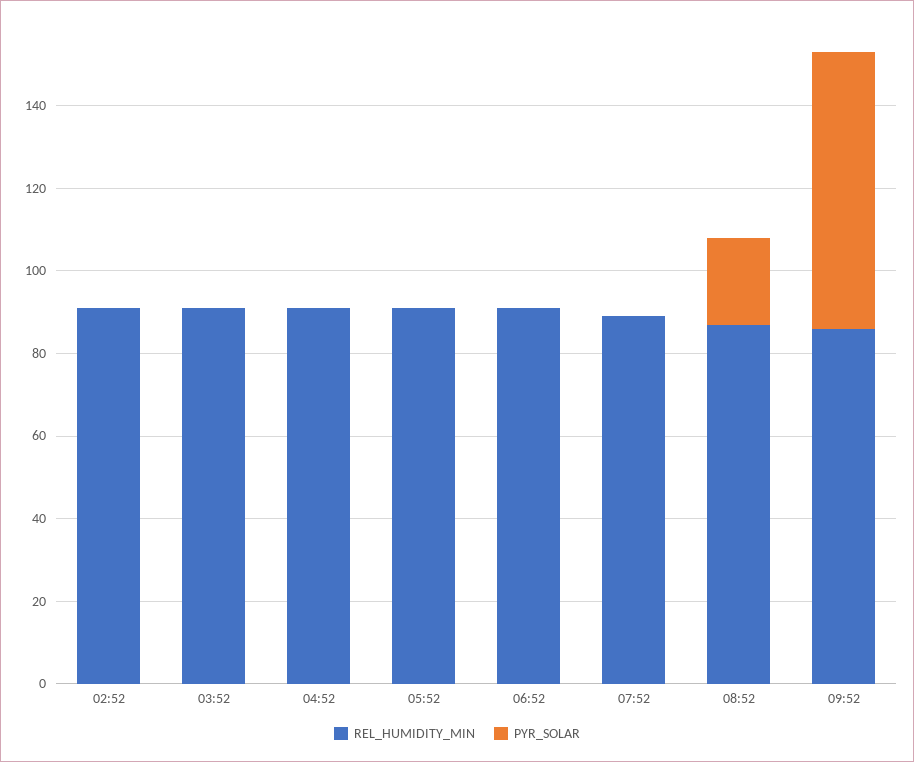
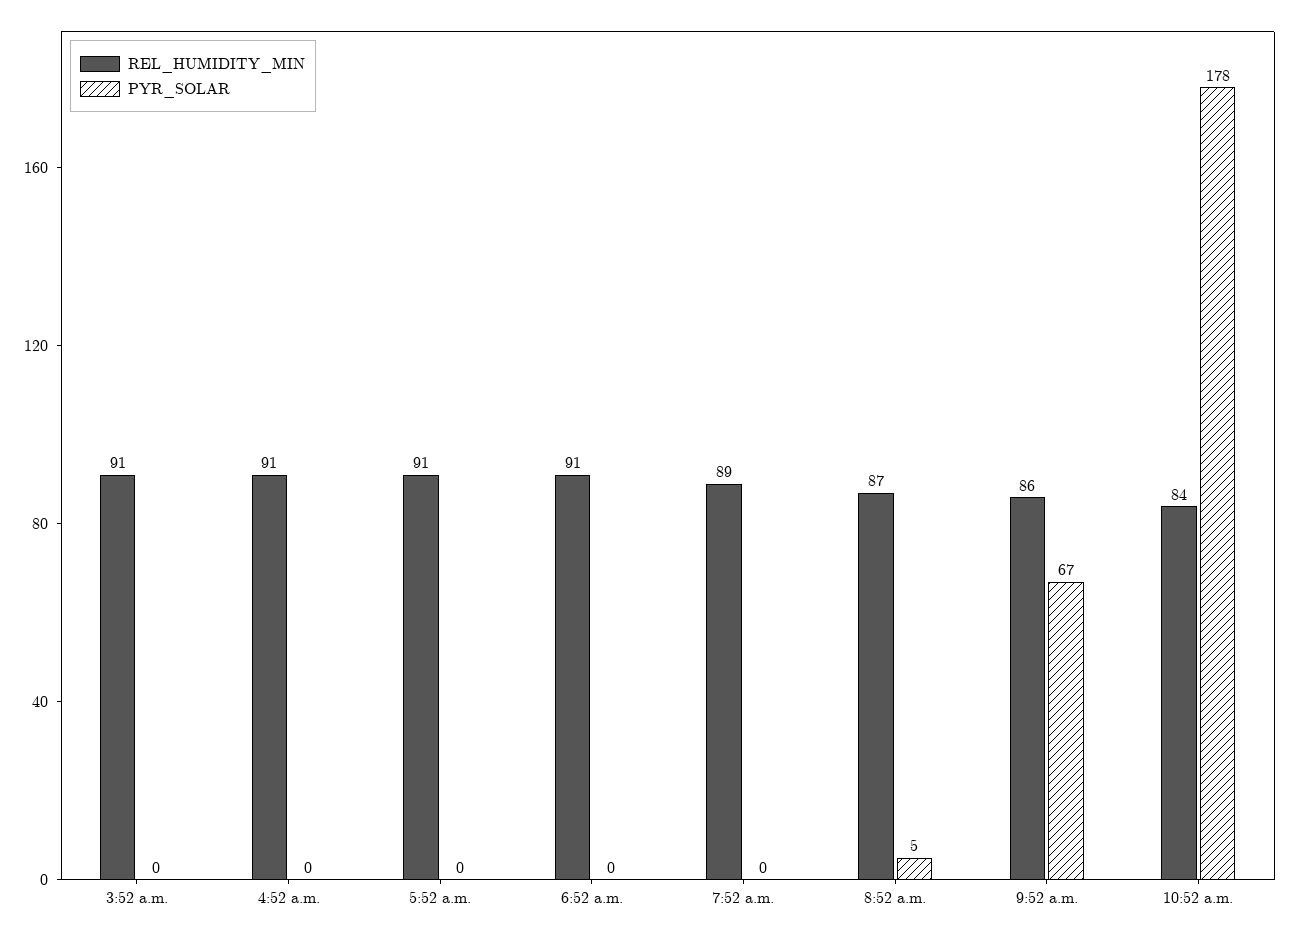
REL_HUMIDITY_MIN, 02:52: 90 -> none
PYR_SOLAR, 02:52: 0 -> none
PYR_SOLAR, 08:52: 20 -> 5
REL_HUMIDITY_MIN, 10:52 a.m.: none -> 84
PYR_SOLAR, 10:52 a.m.: none -> 178

